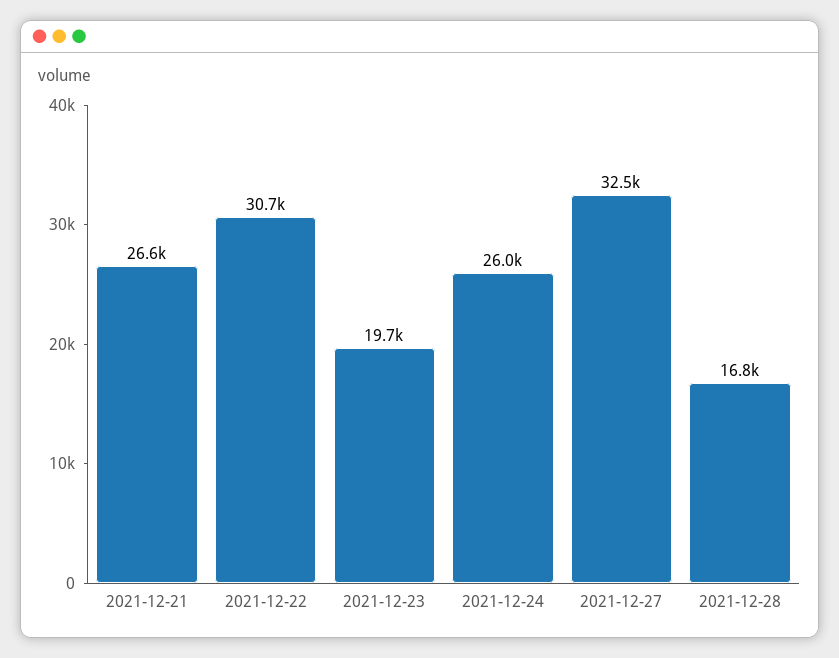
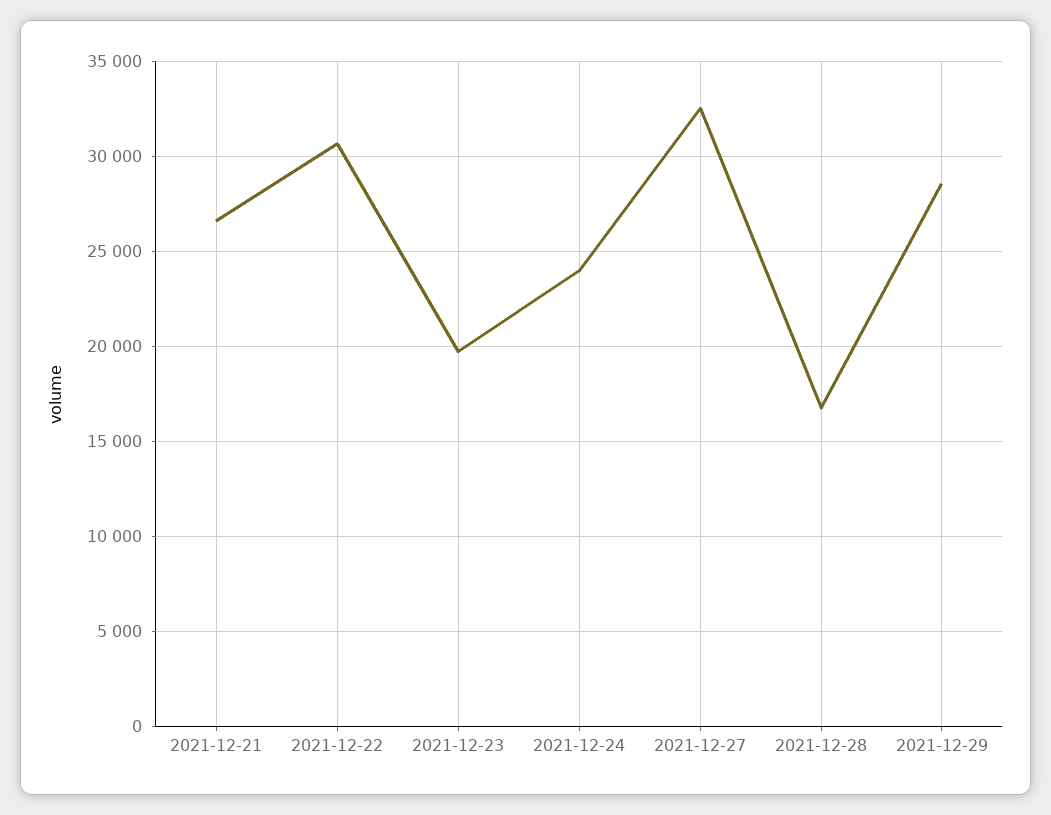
2021-12-24: 26000 -> 24000
2021-12-29: none -> 28500

